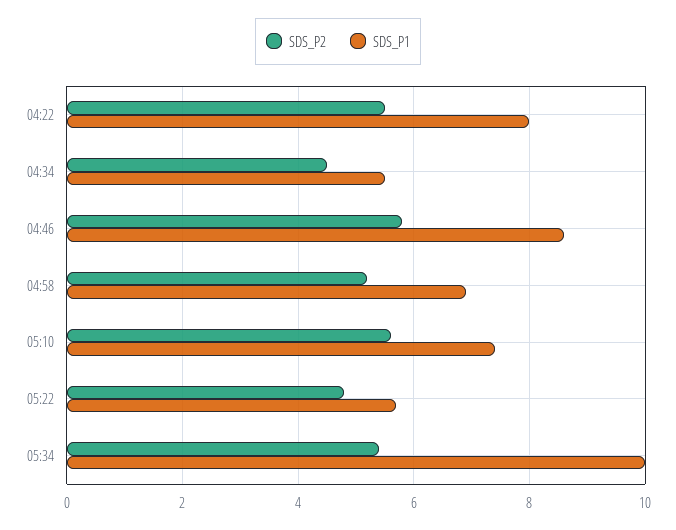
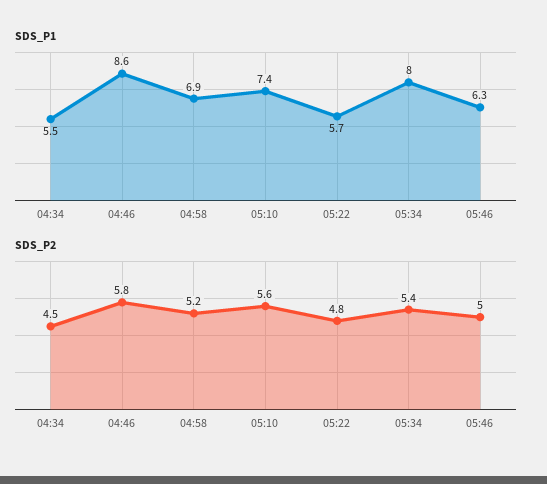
SDS_P2, 04:22: 5.5 -> none
SDS_P1, 04:22: 8 -> none
SDS_P1, 05:34: 10 -> 8
SDS_P1, 05:46: none -> 6.3
SDS_P2, 05:46: none -> 5

